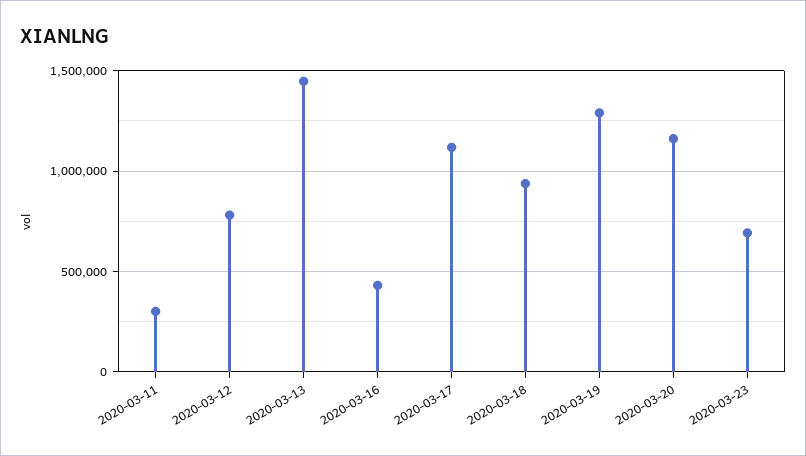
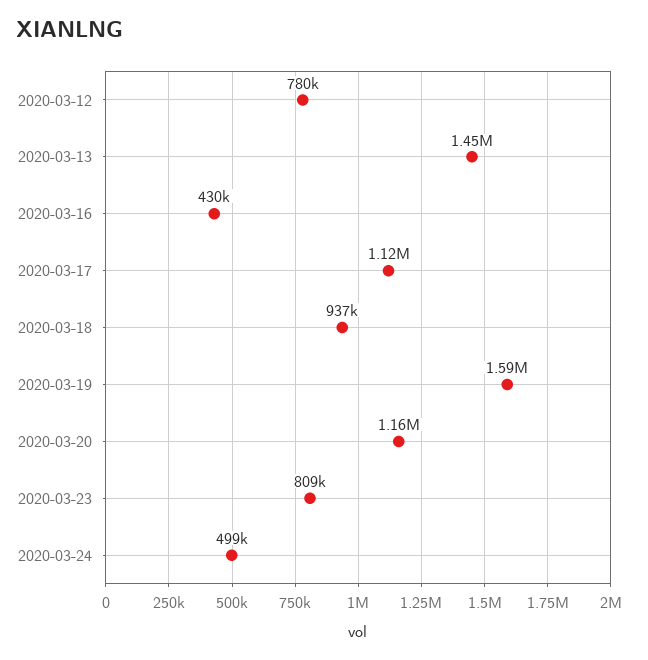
2020-03-11: 300000 -> none
2020-03-19: 1300000 -> 1590000
2020-03-23: 700000 -> 809000
2020-03-24: none -> 499000

